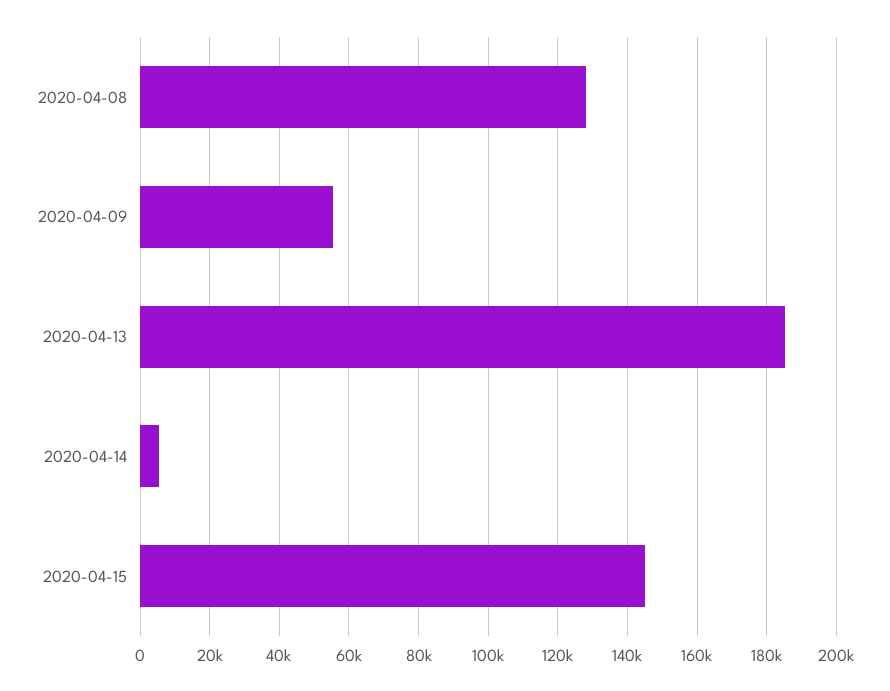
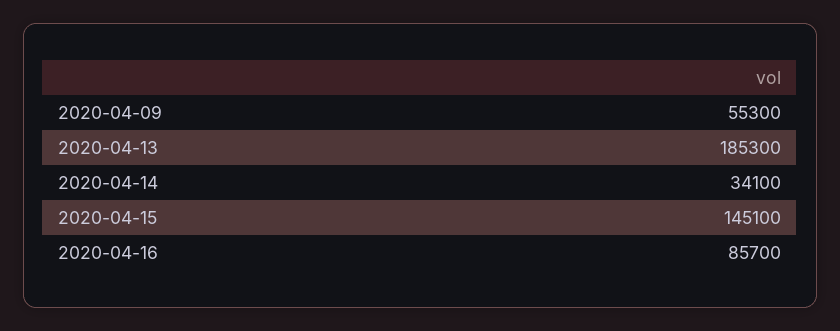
2020-04-08: 128000 -> none
2020-04-14: 6000 -> 34100
2020-04-16: none -> 85700

